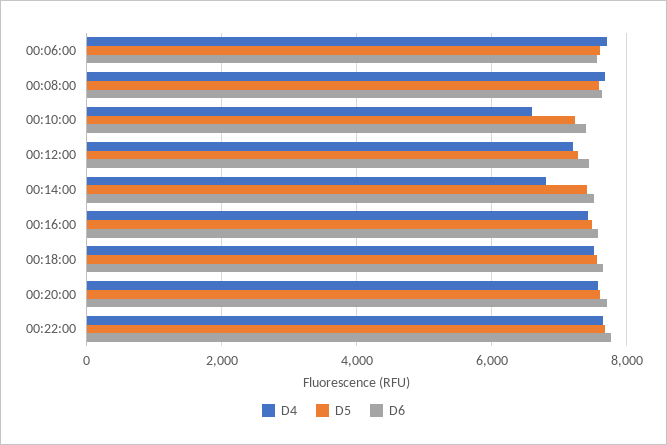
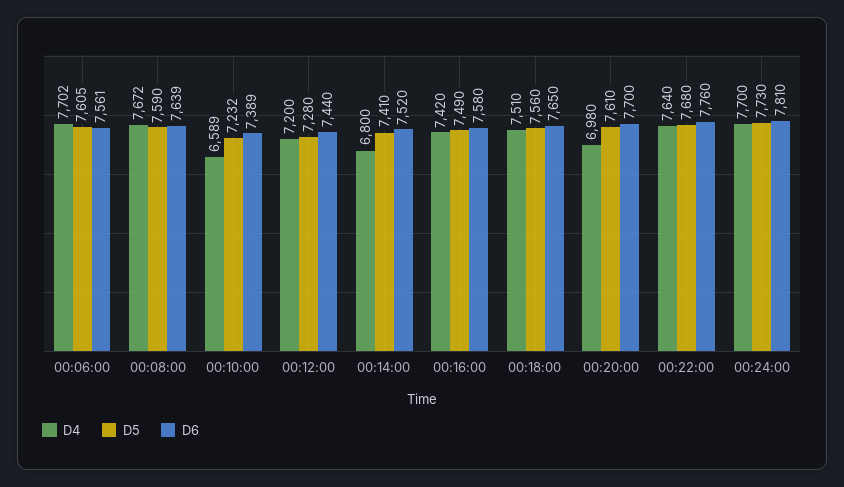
D4, 00:20:00: 7600 -> 6980
D4, 00:24:00: none -> 7700
D5, 00:24:00: none -> 7730
D6, 00:24:00: none -> 7810

